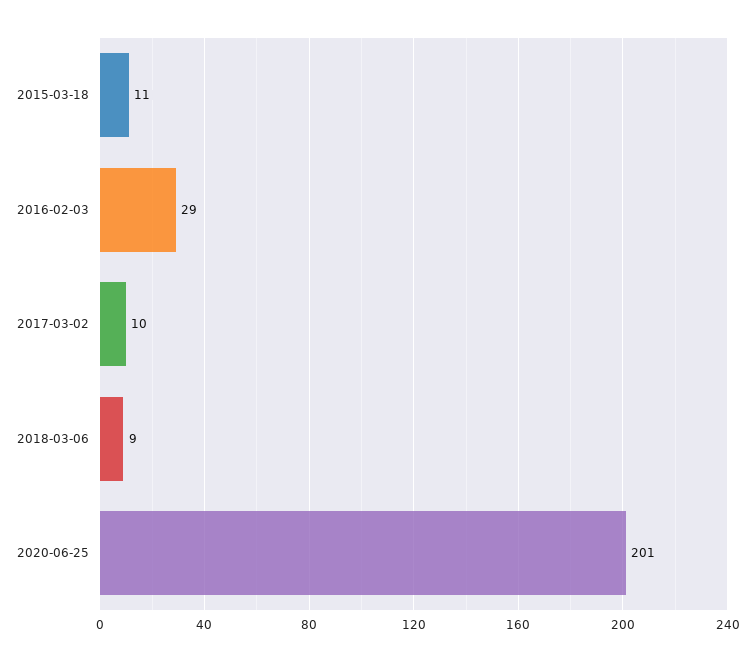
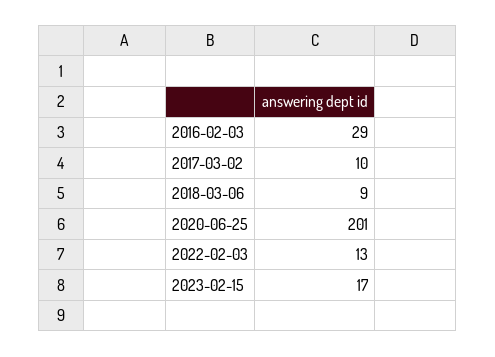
2015-03-18: 11 -> none
2022-02-03: none -> 13
2023-02-15: none -> 17

